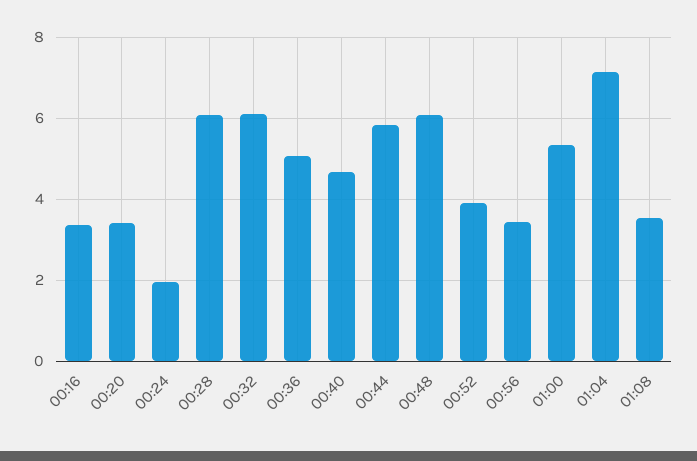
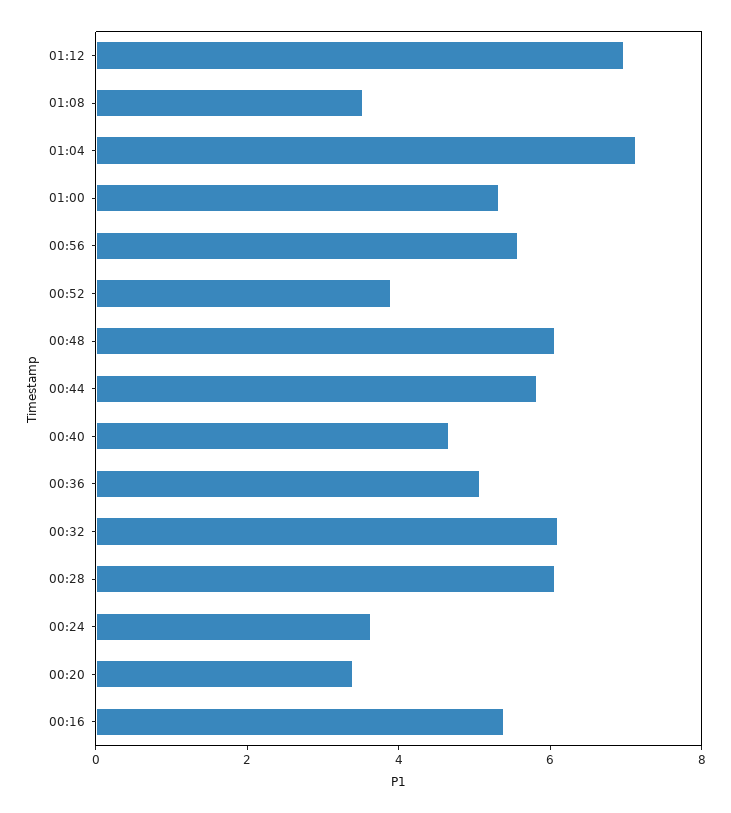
00:16: 3.4 -> 5.5
00:24: 2 -> 3.5
00:56: 3.4 -> 5.5
01:12: none -> 7

